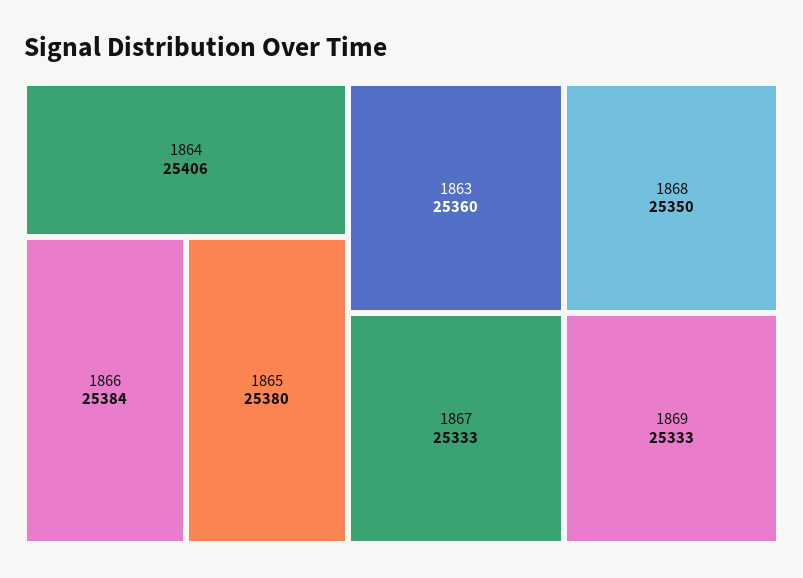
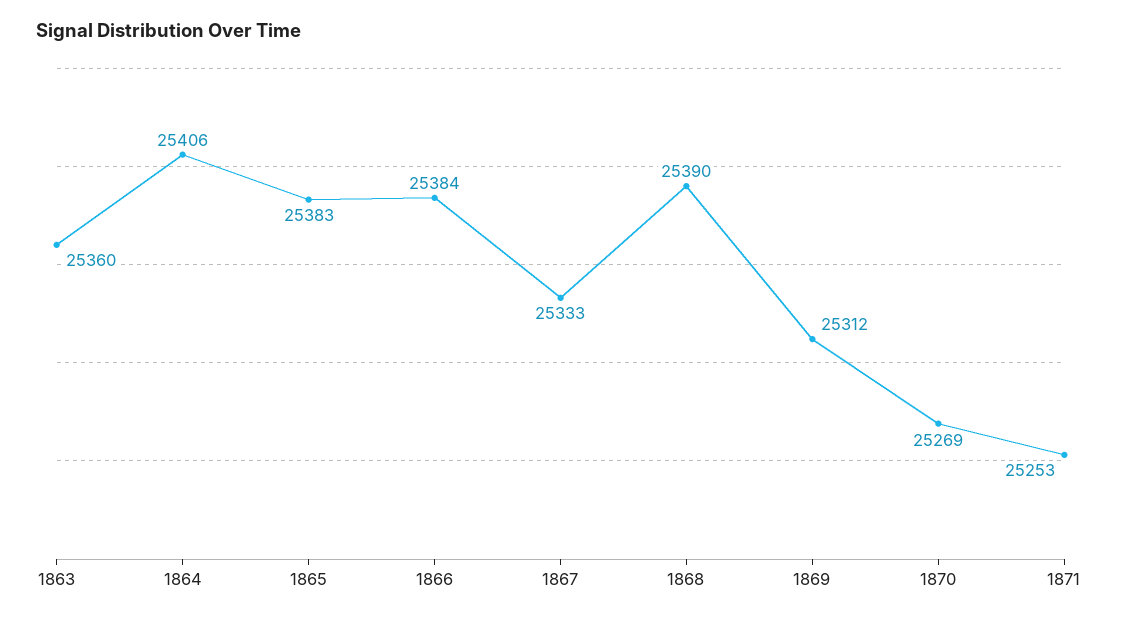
1865: 25380 -> 25383
1868: 25350 -> 25390
1869: 25333 -> 25312
1870: none -> 25269
1871: none -> 25253

